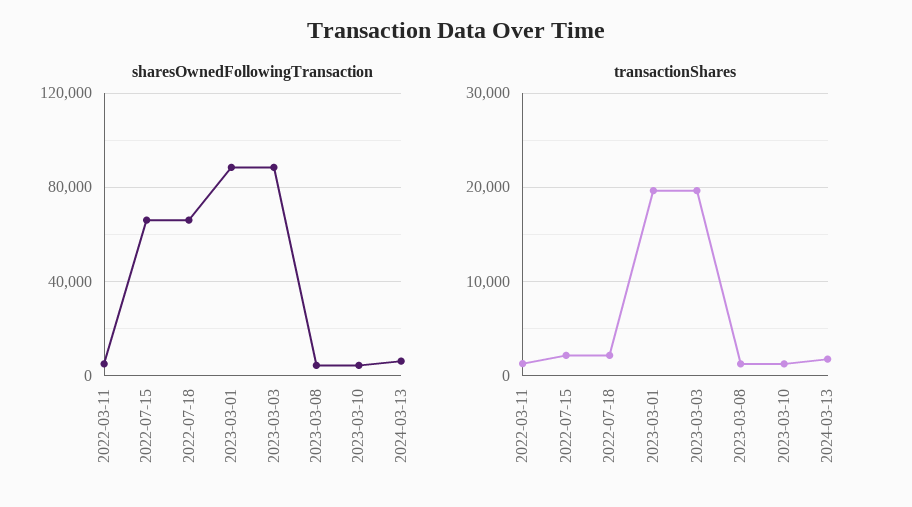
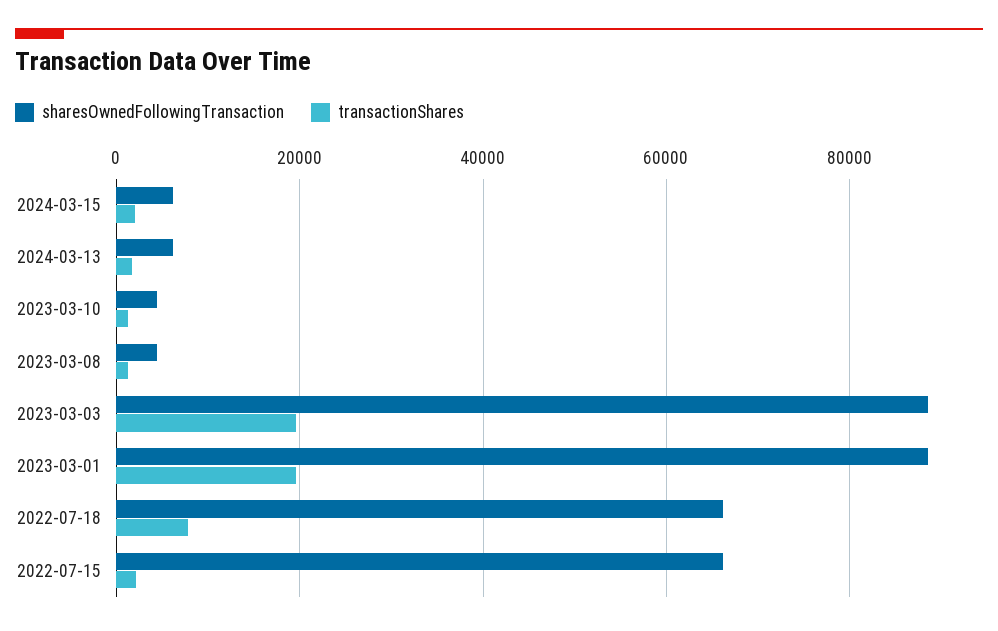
sharesOwnedFollowingTransaction, 2022-03-11: 5000 -> none
transactionShares, 2022-03-11: 1000 -> none
transactionShares, 2022-07-18: 2000 -> 8000
sharesOwnedFollowingTransaction, 2024-03-15: none -> 6000
transactionShares, 2024-03-15: none -> 2000

